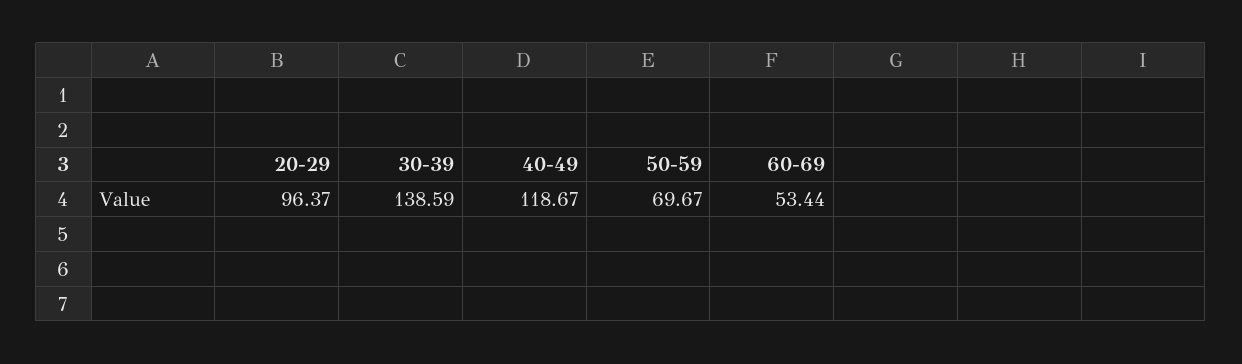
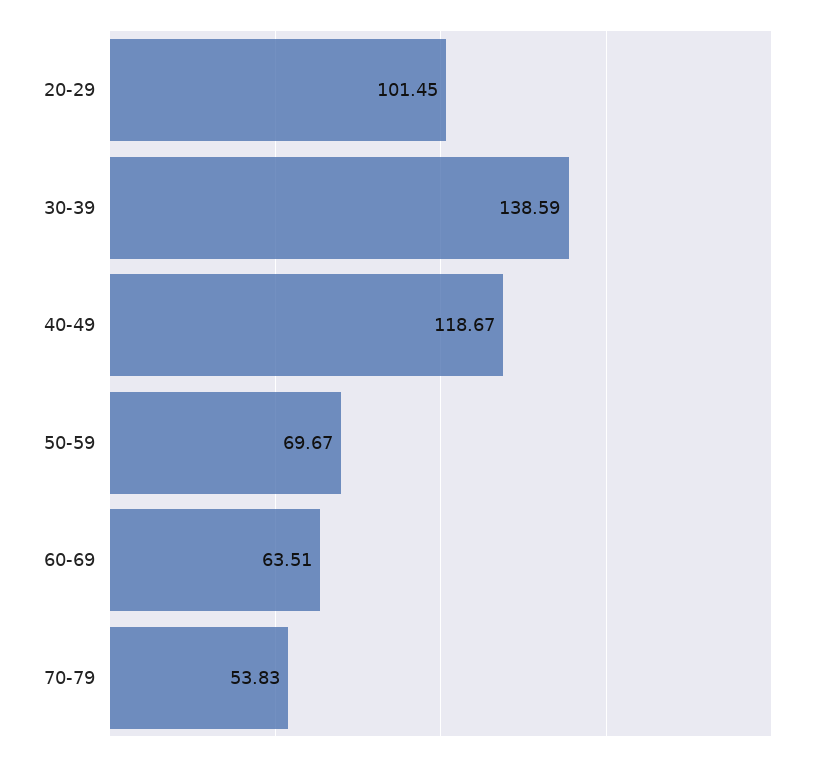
20-29: 96.37 -> 101.45
60-69: 53.44 -> 63.51
70-79: none -> 53.83

